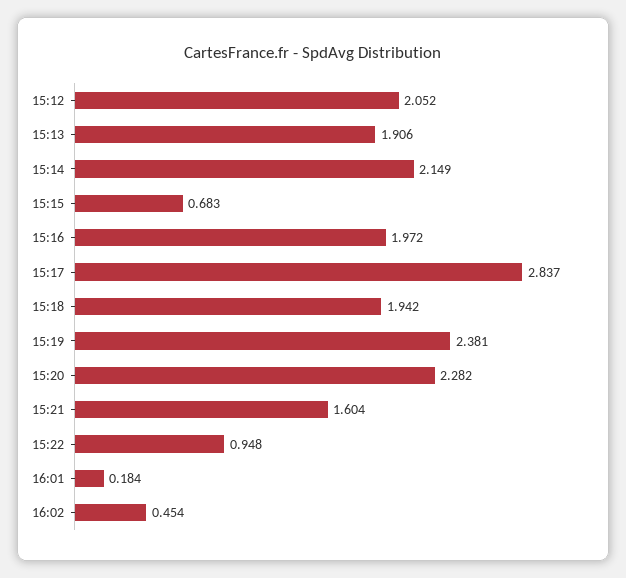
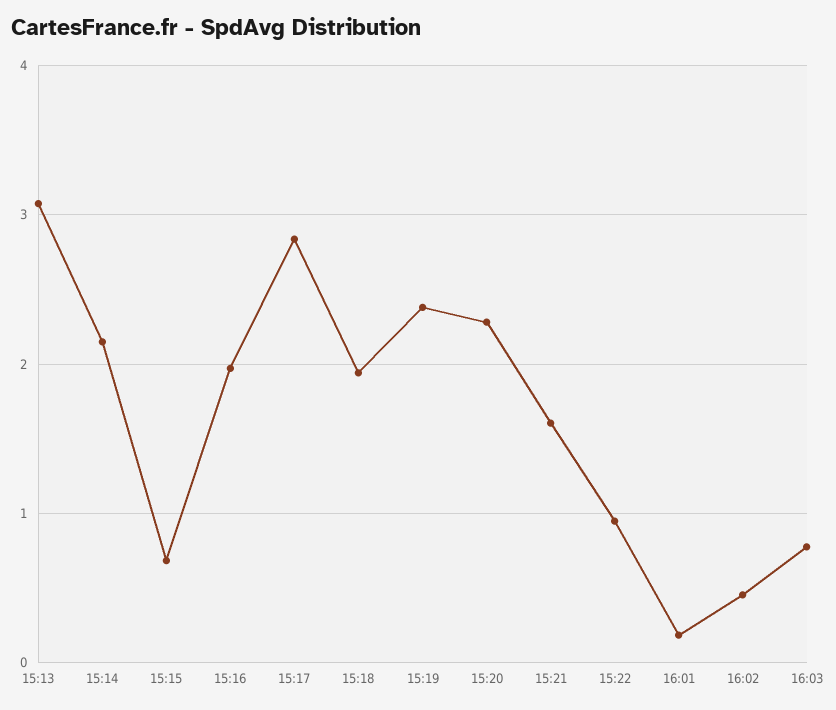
15:12: 2.052 -> none
15:13: 1.906 -> 3.1
16:03: none -> 0.8

